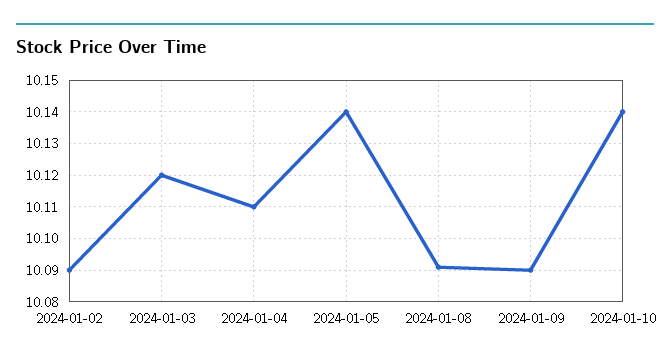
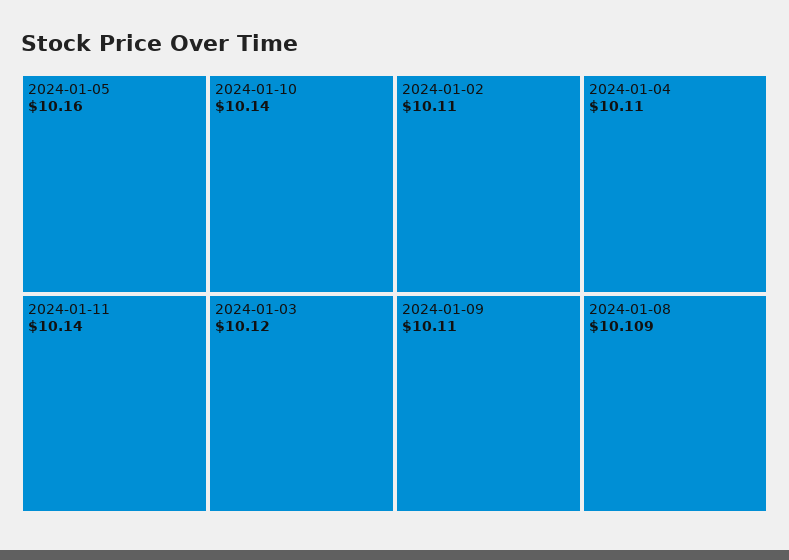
2024-01-02: 10.09 -> 10.11
2024-01-05: 10.14 -> 10.16
2024-01-08: 10.09 -> 10.109
2024-01-09: 10.09 -> 10.11
2024-01-11: none -> 10.14

